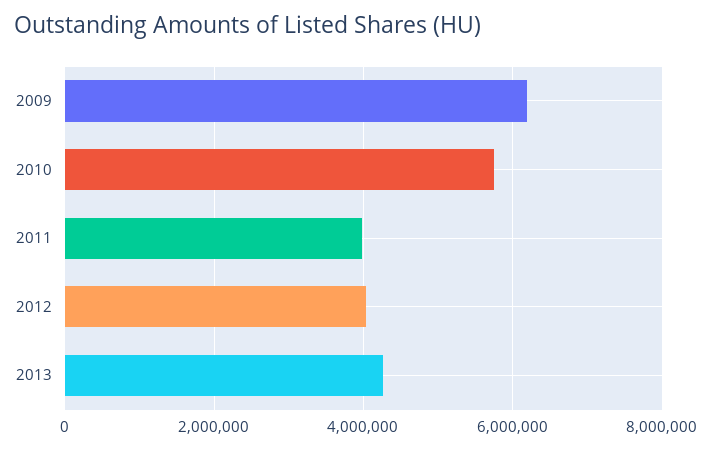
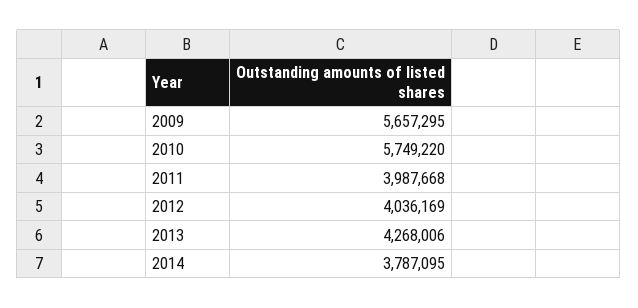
2009: 6200000 -> 5657295
2014: none -> 3787095

